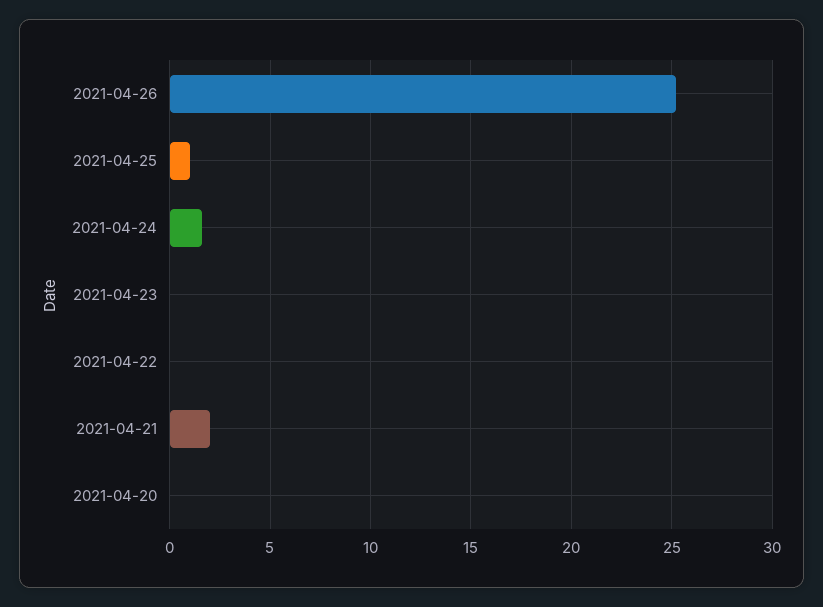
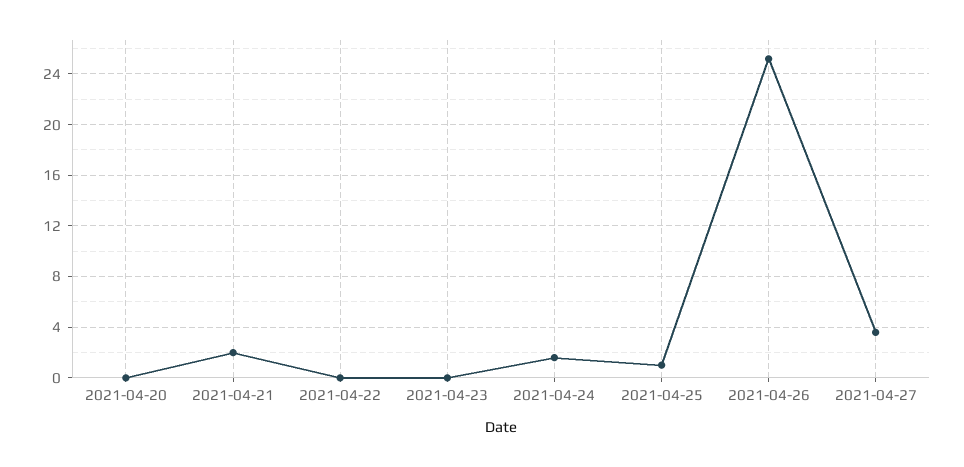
2021-04-27: none -> 3.5

